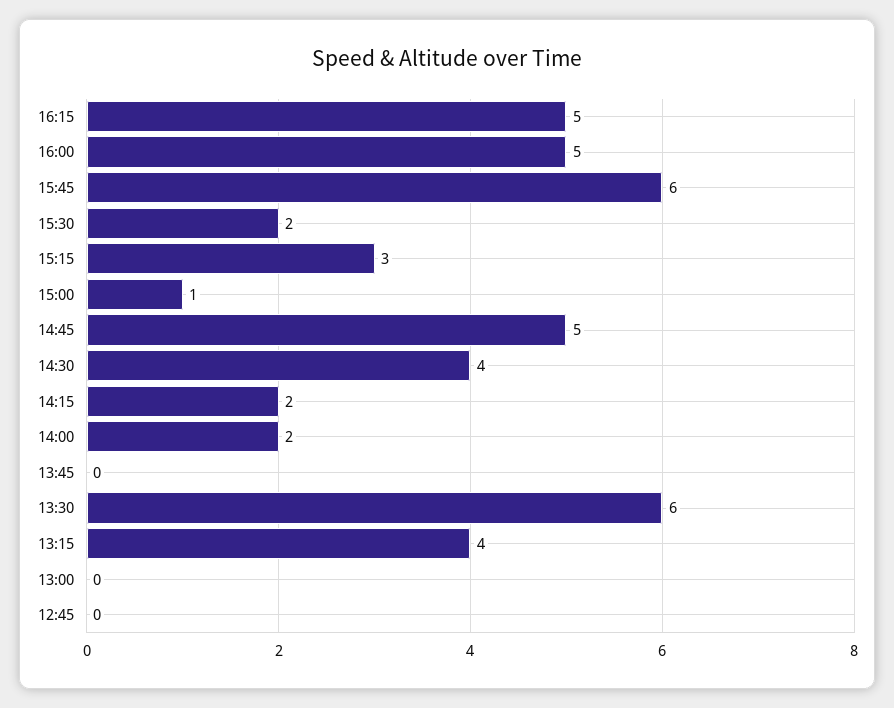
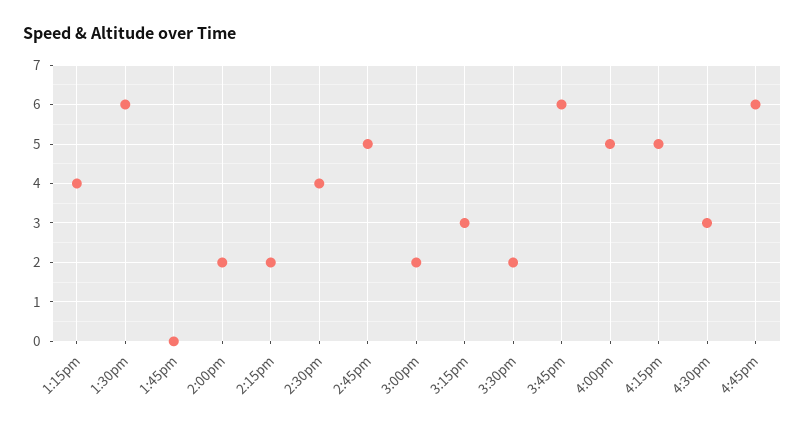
15:00: 1 -> 2
13:00: 0 -> none
12:45: 0 -> none
4:30pm: none -> 3
4:45pm: none -> 6

